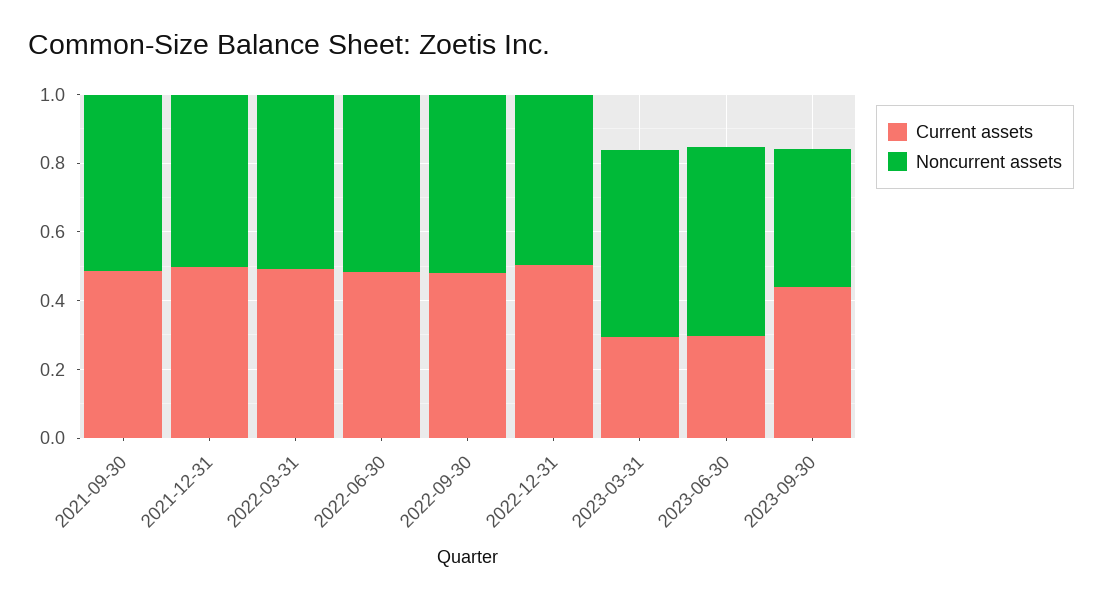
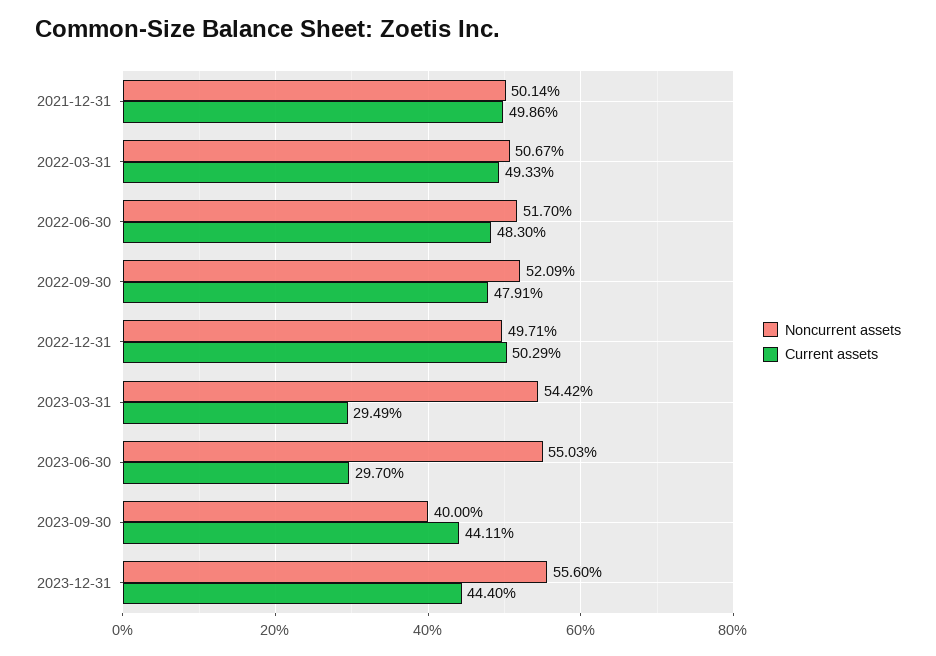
Current assets, 2021-09-30: 0.5 -> none
Noncurrent assets, 2021-09-30: 0.5 -> none
Noncurrent assets, 2023-12-31: none -> 0.556
Current assets, 2023-12-31: none -> 0.444

